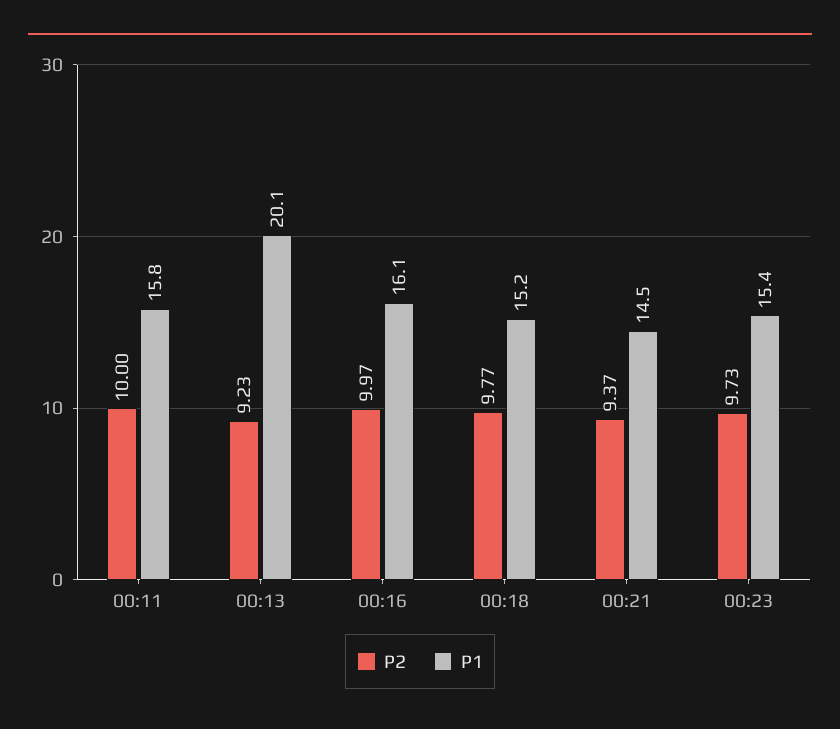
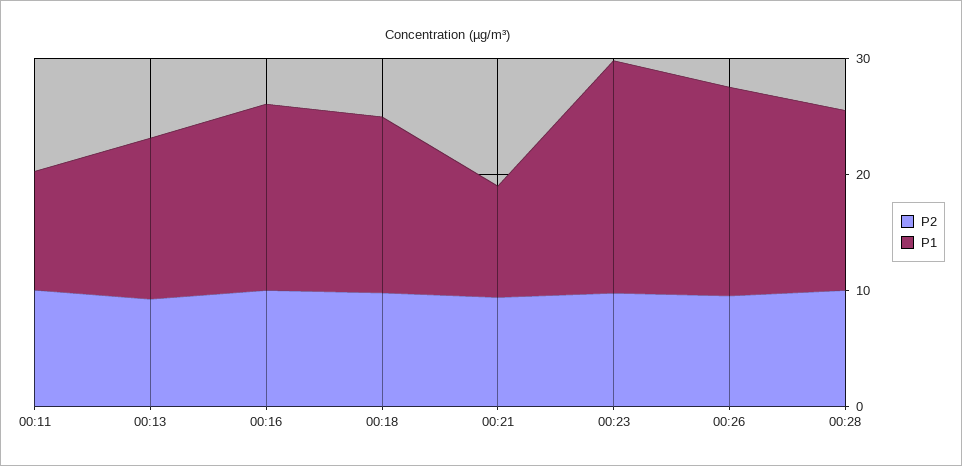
P1, 00:11: 15.8 -> 10
P1, 00:13: 20.1 -> 14
P1, 00:21: 14.5 -> 10
P1, 00:23: 15.4 -> 20
P2, 00:26: none -> 10
P1, 00:26: none -> 18
P2, 00:28: none -> 10
P1, 00:28: none -> 16

